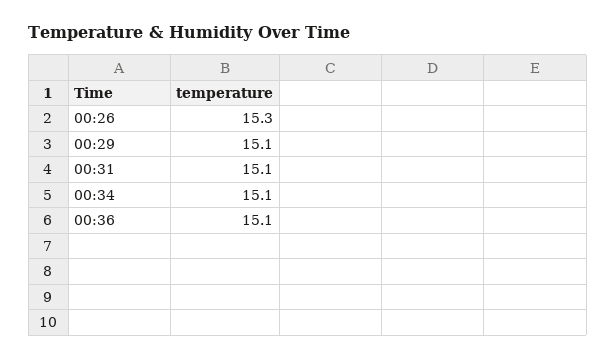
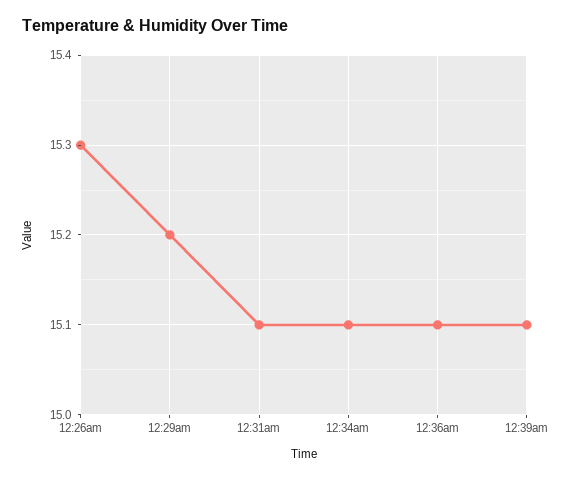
00:29: 15.1 -> 15.2
12:39am: none -> 15.1

